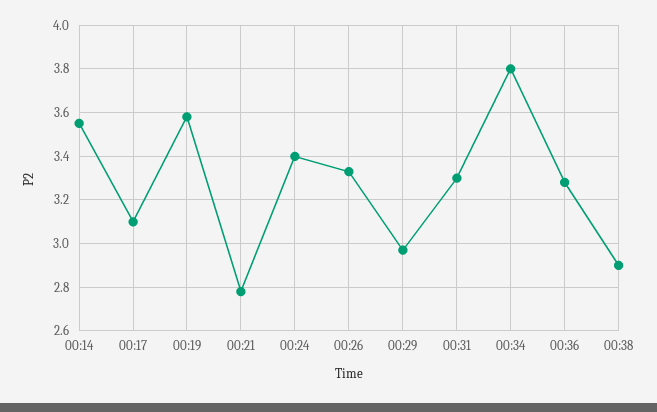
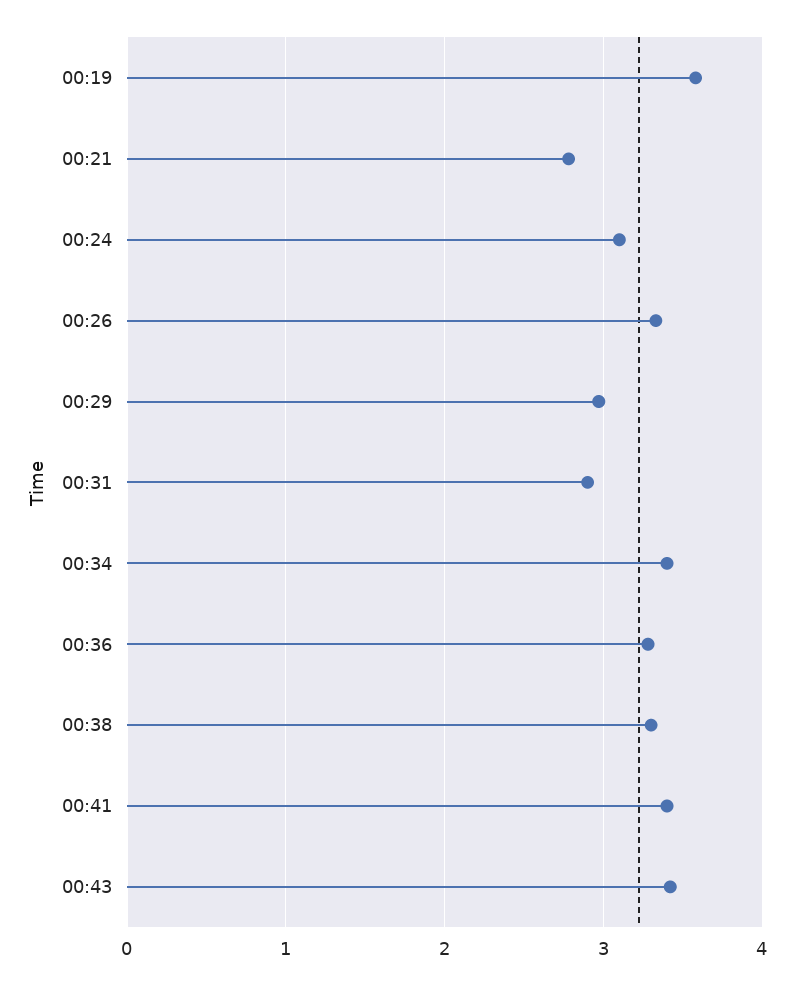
00:14: 3.55 -> none
00:17: 3.1 -> none
00:24: 3.4 -> 3.1
00:31: 3.3 -> 2.9
00:34: 3.8 -> 3.4
00:38: 2.9 -> 3.3
00:41: none -> 3.4
00:43: none -> 3.4

